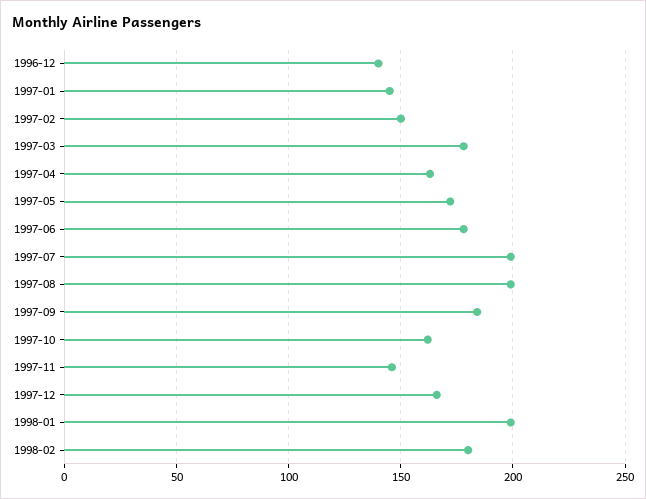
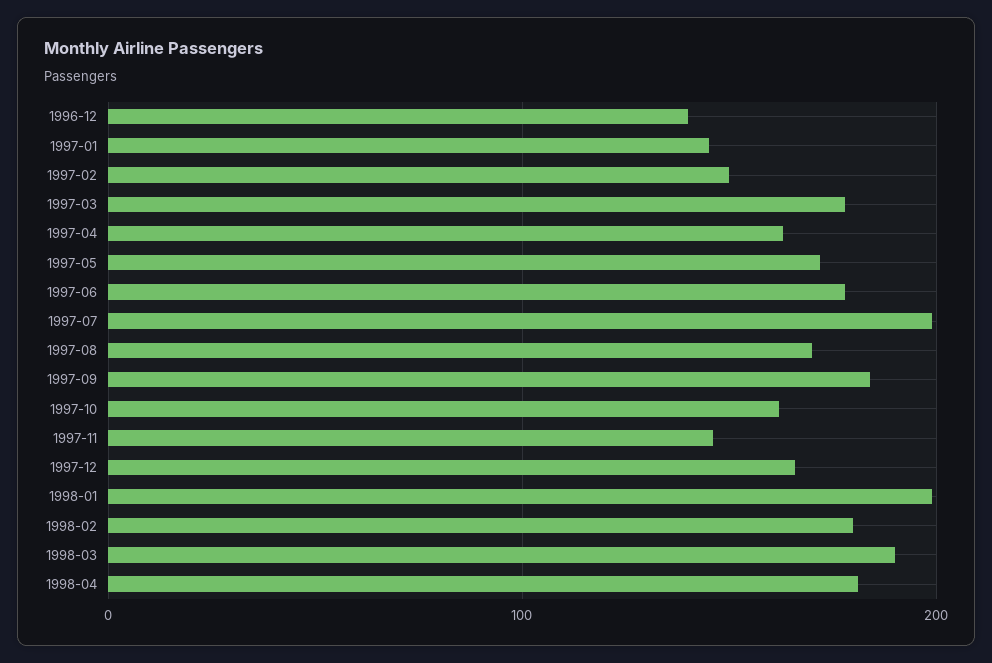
1997-08: 200 -> 170
1998-03: none -> 190
1998-04: none -> 180

